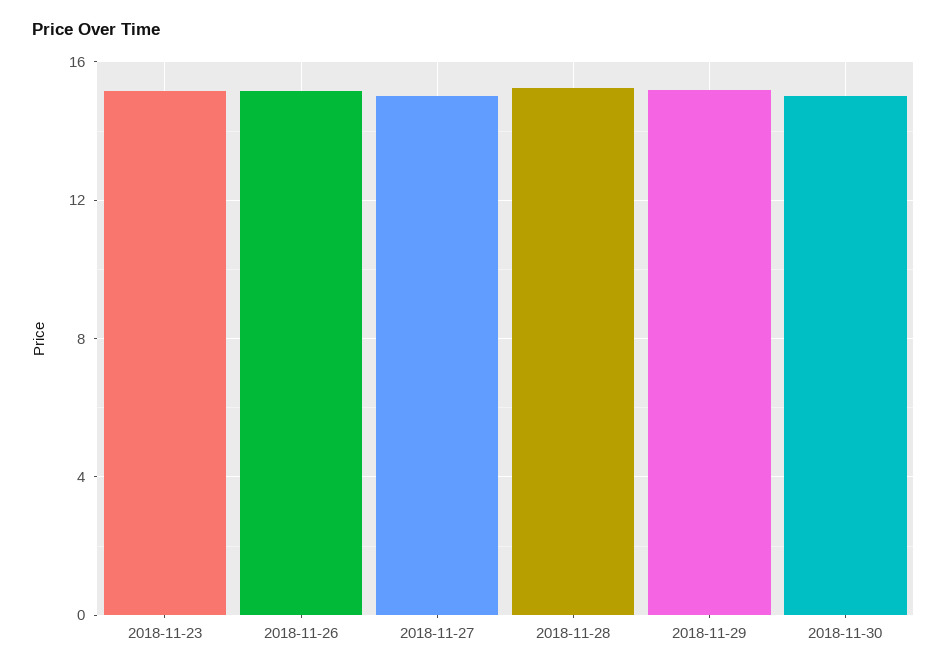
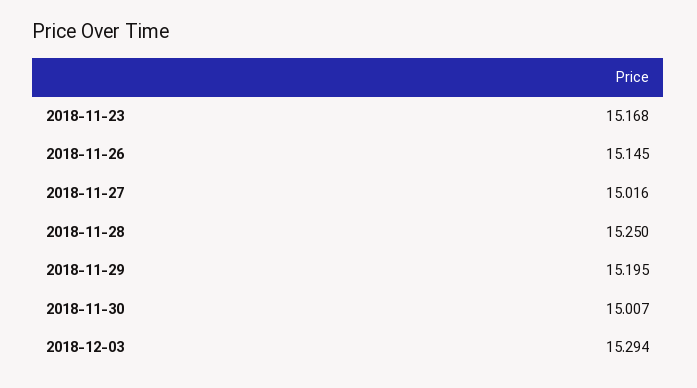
2018-12-03: none -> 15.294

